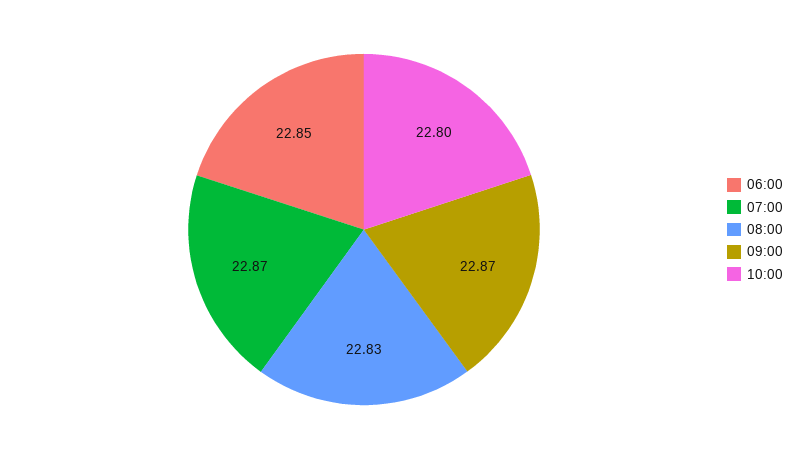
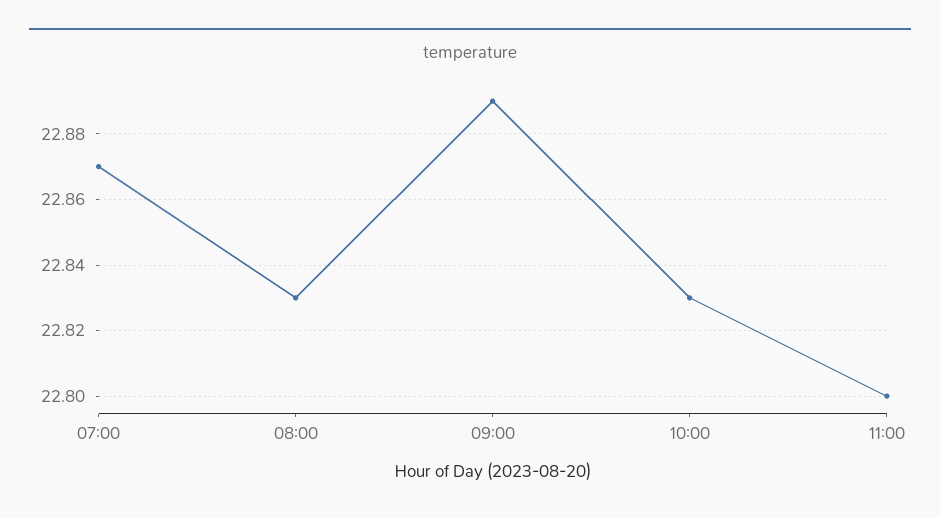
06:00: 22.85 -> none
09:00: 22.87 -> 22.89
10:00: 22.8 -> 22.83
11:00: none -> 22.8

